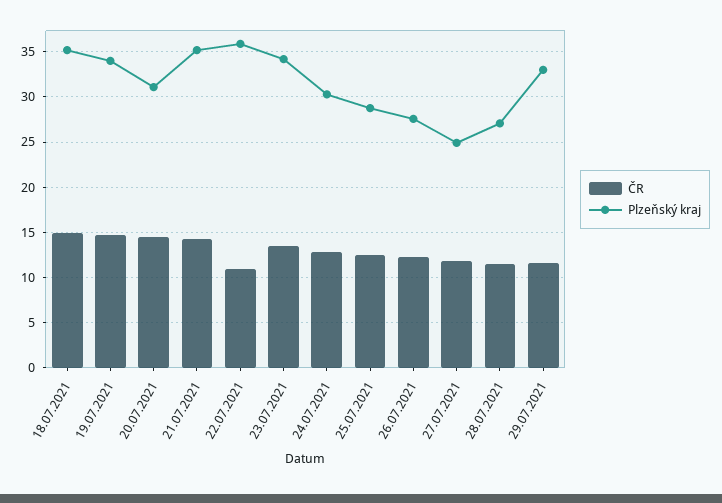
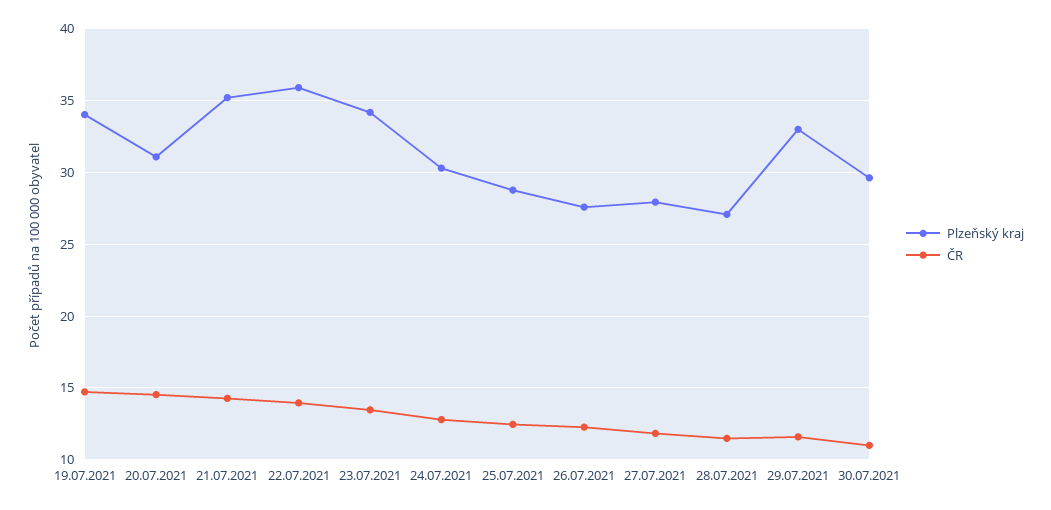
ČR, 18.07.2021: 15 -> none
Plzeňský kraj, 18.07.2021: 35 -> none
ČR, 22.07.2021: 11 -> 14
Plzeňský kraj, 27.07.2021: 25 -> 28
Plzeňský kraj, 30.07.2021: none -> 29.5
ČR, 30.07.2021: none -> 11

